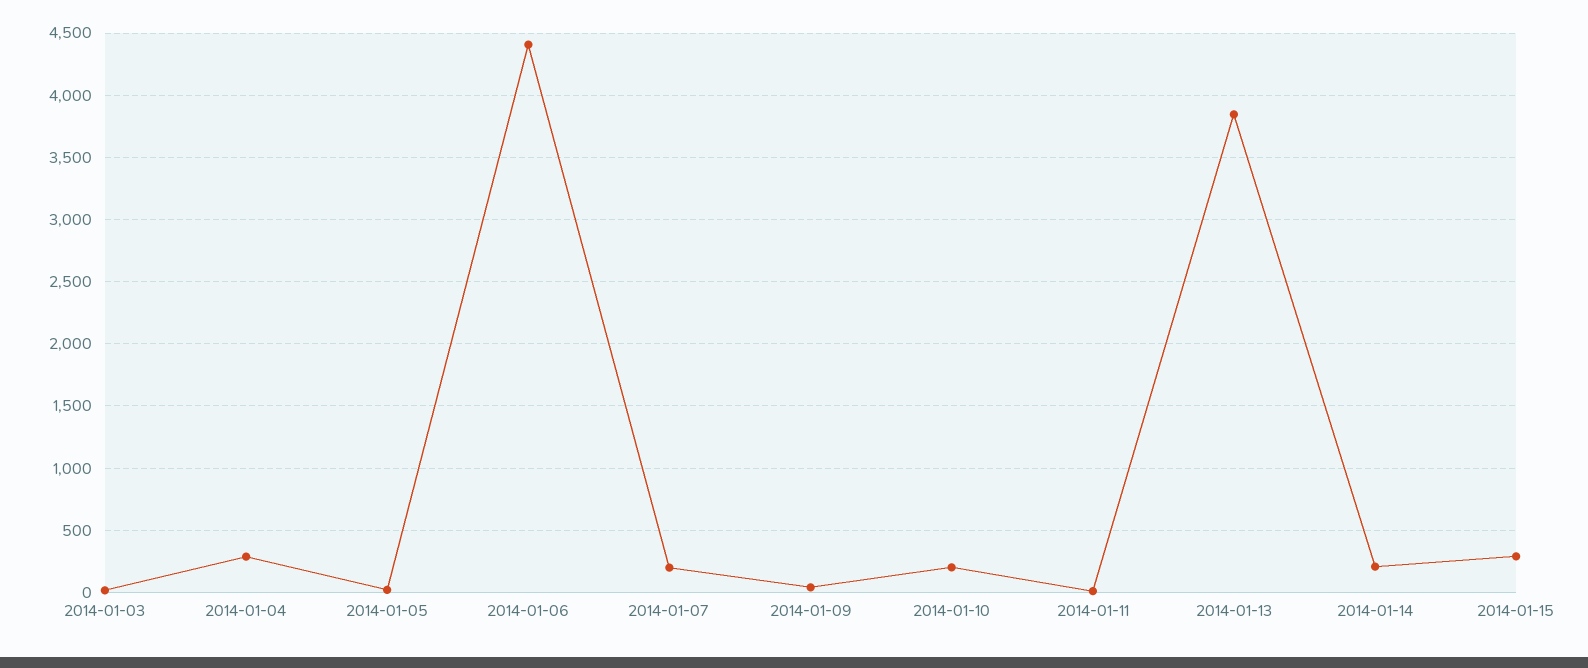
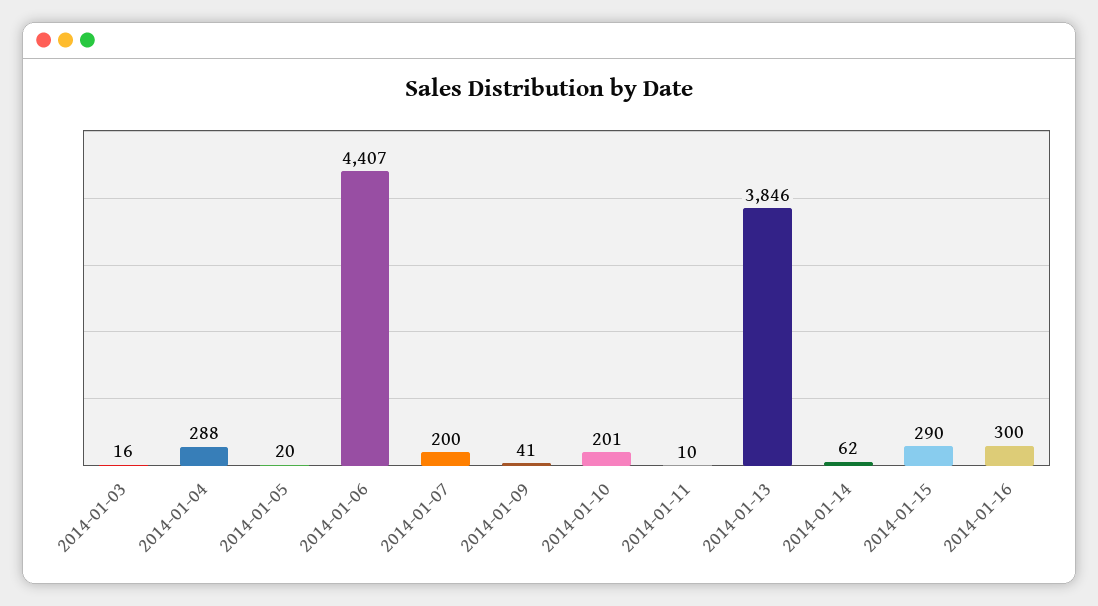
2014-01-14: 200 -> 62
2014-01-16: none -> 300

